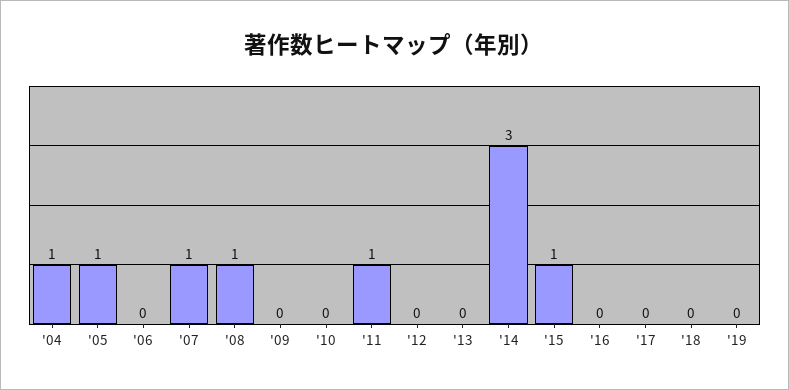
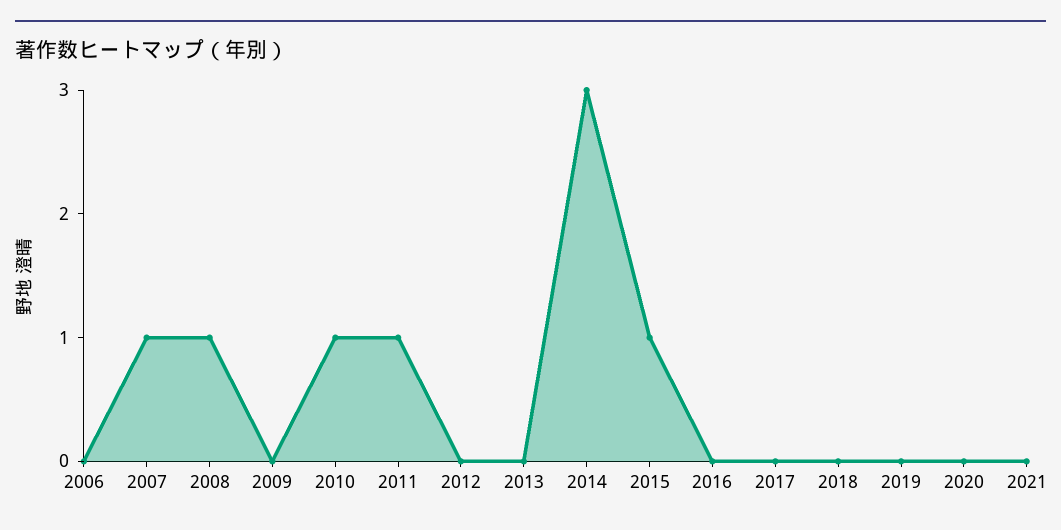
'04: 1 -> none
'05: 1 -> none
'10: 0 -> 1
2020: none -> 0
2021: none -> 0

